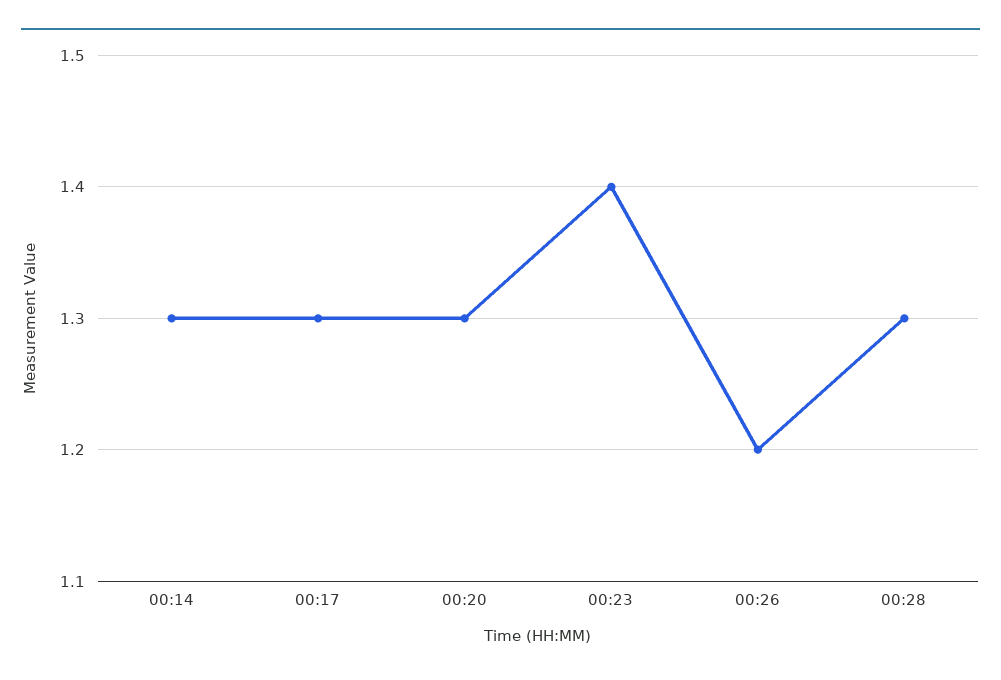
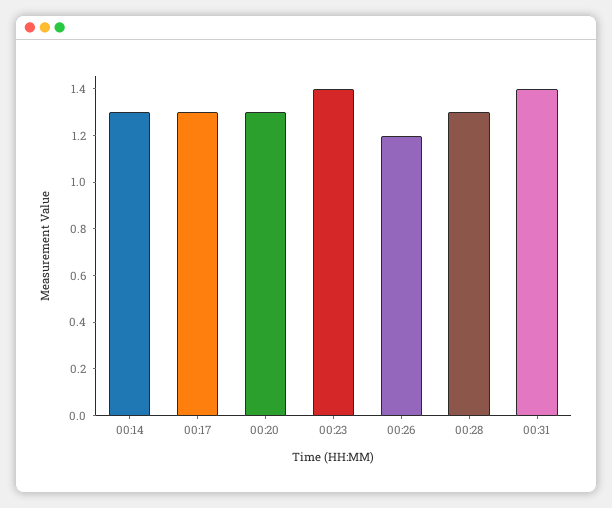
00:31: none -> 1.4

